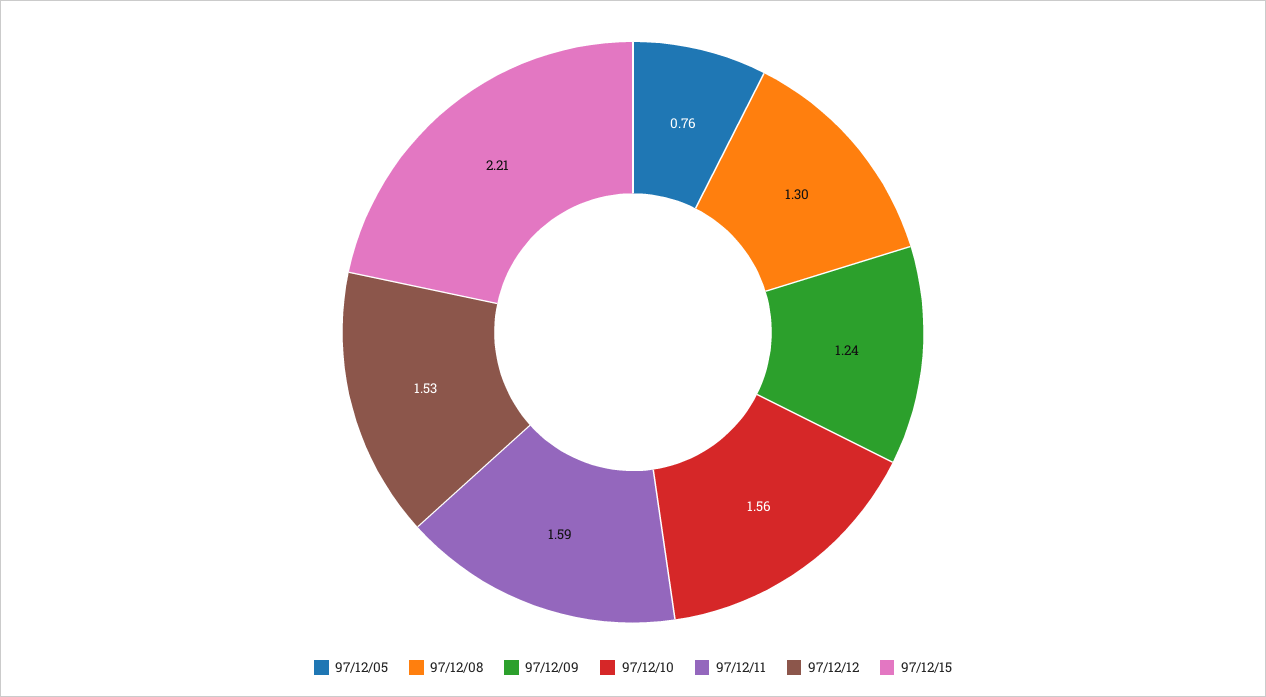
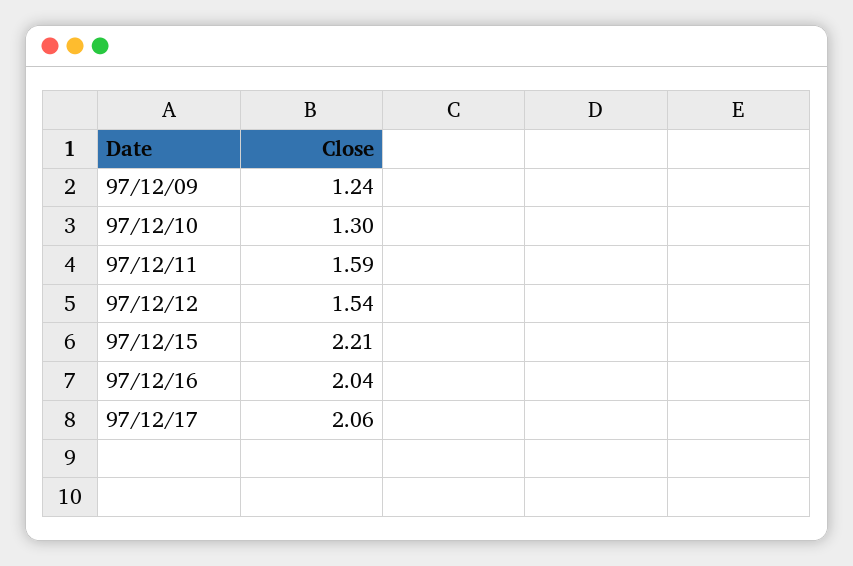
97/12/05: 0.76 -> none
97/12/08: 1.3 -> none
97/12/10: 1.56 -> 1.3
97/12/12: 1.53 -> 1.54
97/12/16: none -> 2.04
97/12/17: none -> 2.06

